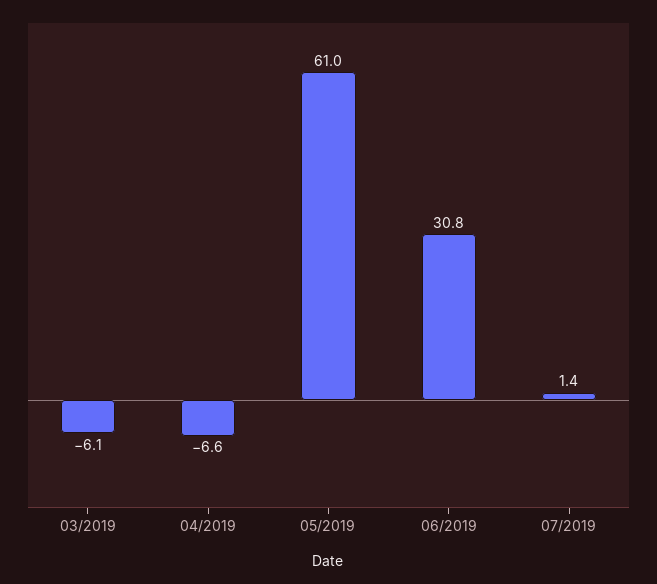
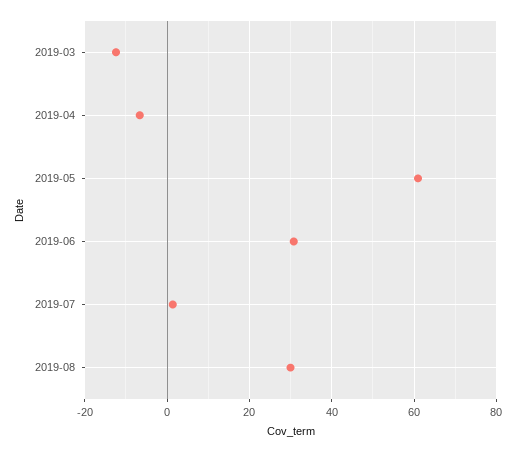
03/2019: -6.1 -> -12
2019-08: none -> 30

